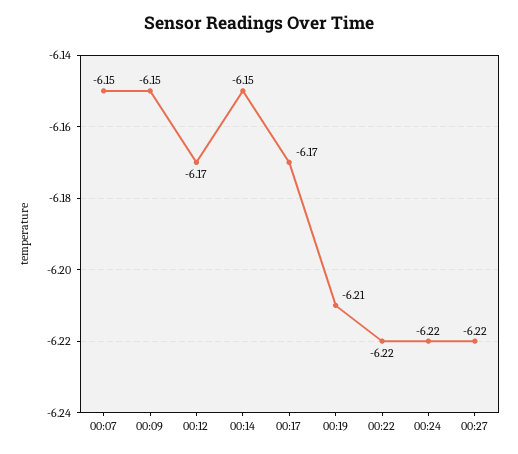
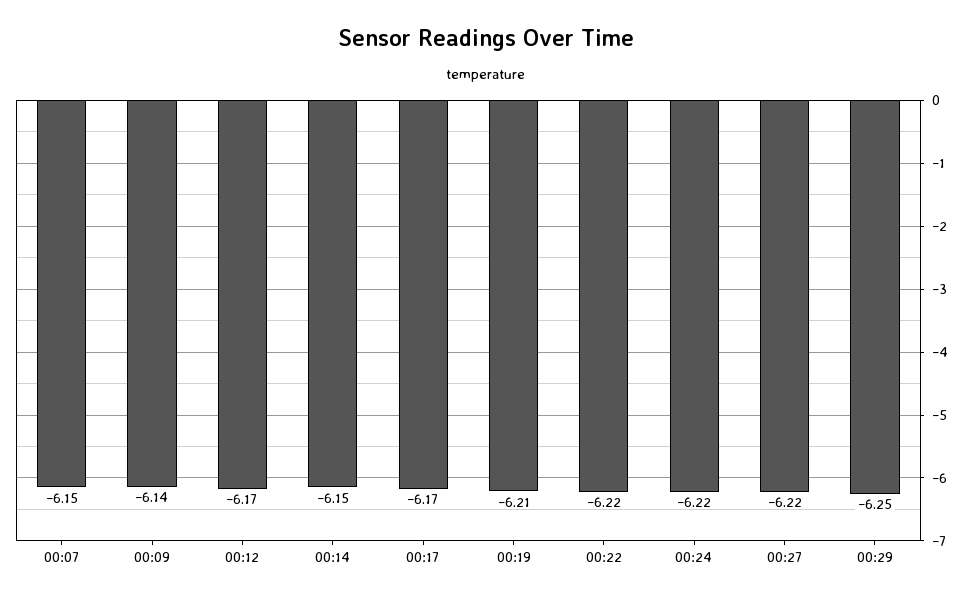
00:09: -6.15 -> -6.14
00:29: none -> -6.25

